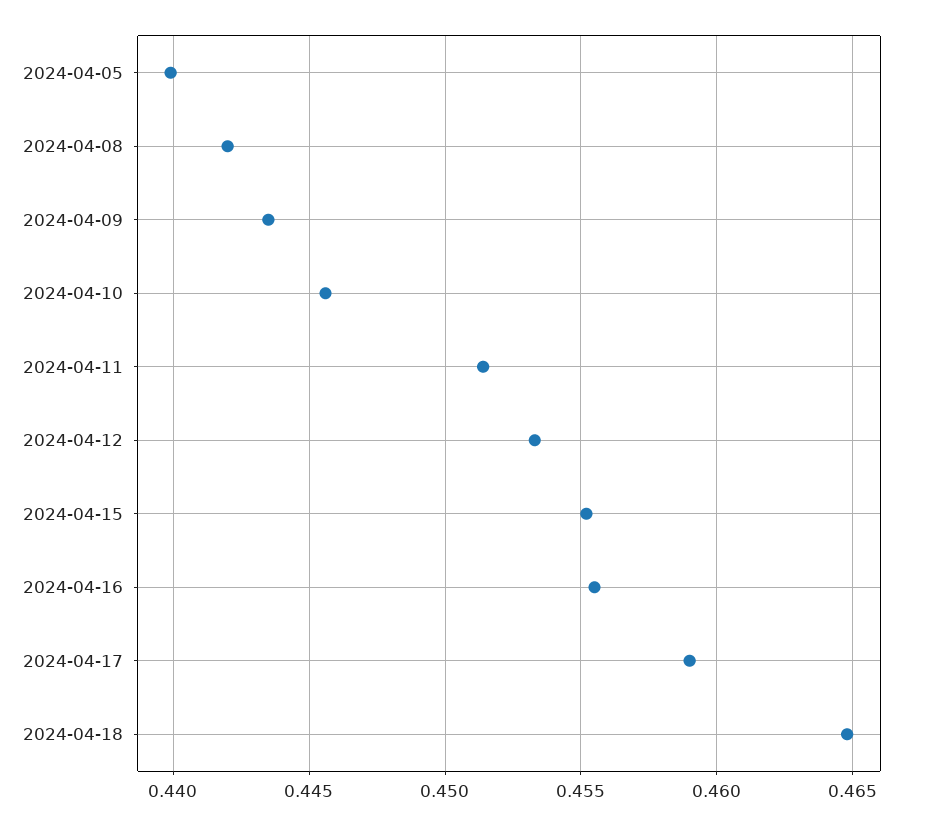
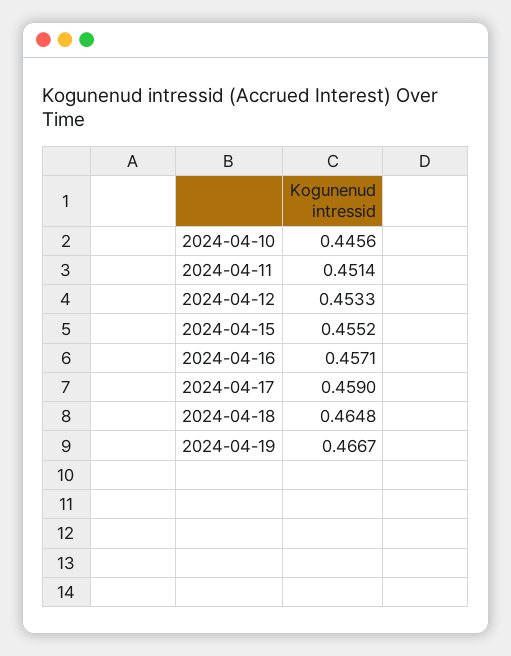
2024-04-05: 0.44 -> none
2024-04-08: 0.442 -> none
2024-04-09: 0.4435 -> none
2024-04-16: 0.4555 -> 0.4571
2024-04-19: none -> 0.4667

